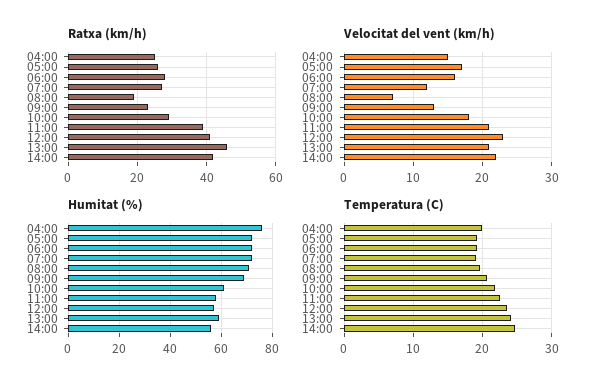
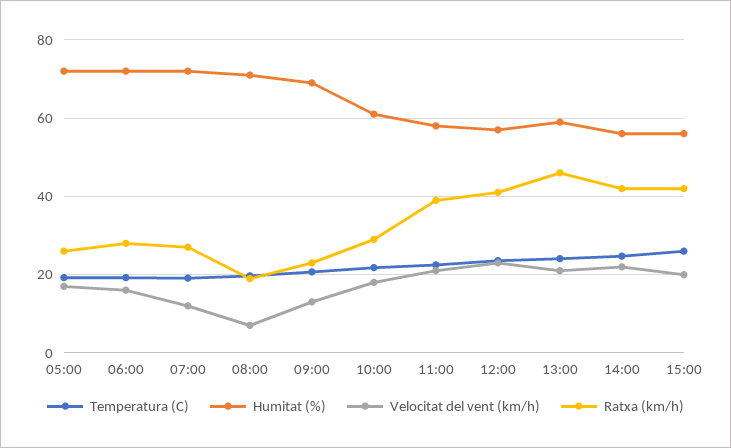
Ratxa (km/h), 04:00: 25 -> none
Velocitat del vent (km/h), 04:00: 15 -> none
Humitat (%), 04:00: 75 -> none
Temperatura (C), 04:00: 20 -> none
Temperatura (C), 15:00: none -> 26
Humitat (%), 15:00: none -> 56
Velocitat del vent (km/h), 15:00: none -> 20
Ratxa (km/h), 15:00: none -> 42

